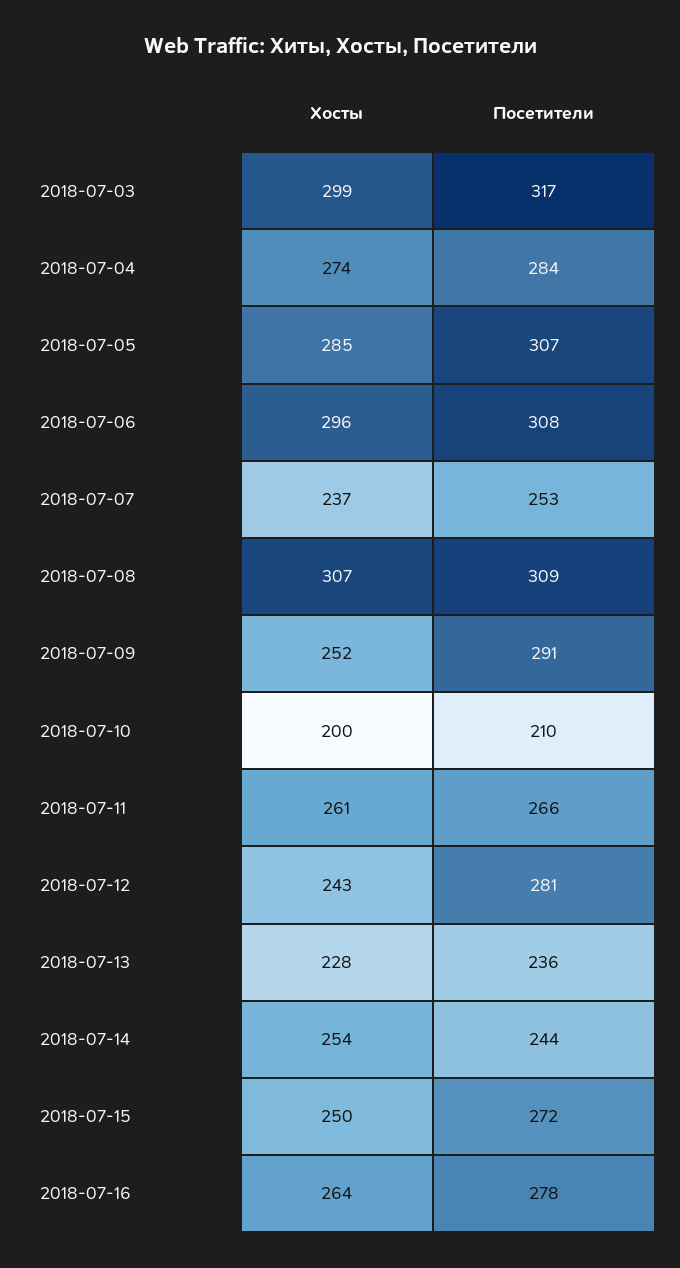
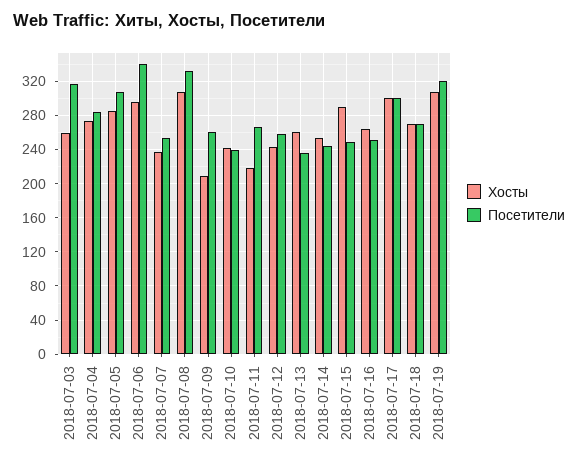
Хосты, 2018-07-03: 299 -> 260
Посетители, 2018-07-06: 308 -> 340
Посетители, 2018-07-08: 309 -> 330
Хосты, 2018-07-09: 252 -> 210
Посетители, 2018-07-09: 291 -> 260
Хосты, 2018-07-10: 200 -> 240
Посетители, 2018-07-10: 210 -> 240
Хосты, 2018-07-11: 261 -> 220
Посетители, 2018-07-12: 281 -> 260
Хосты, 2018-07-13: 228 -> 260
Хосты, 2018-07-15: 250 -> 290
Посетители, 2018-07-15: 272 -> 250
Посетители, 2018-07-16: 278 -> 250
Хосты, 2018-07-17: none -> 300
Посетители, 2018-07-17: none -> 300
Хосты, 2018-07-18: none -> 270
Посетители, 2018-07-18: none -> 270
Хосты, 2018-07-19: none -> 310
Посетители, 2018-07-19: none -> 320

